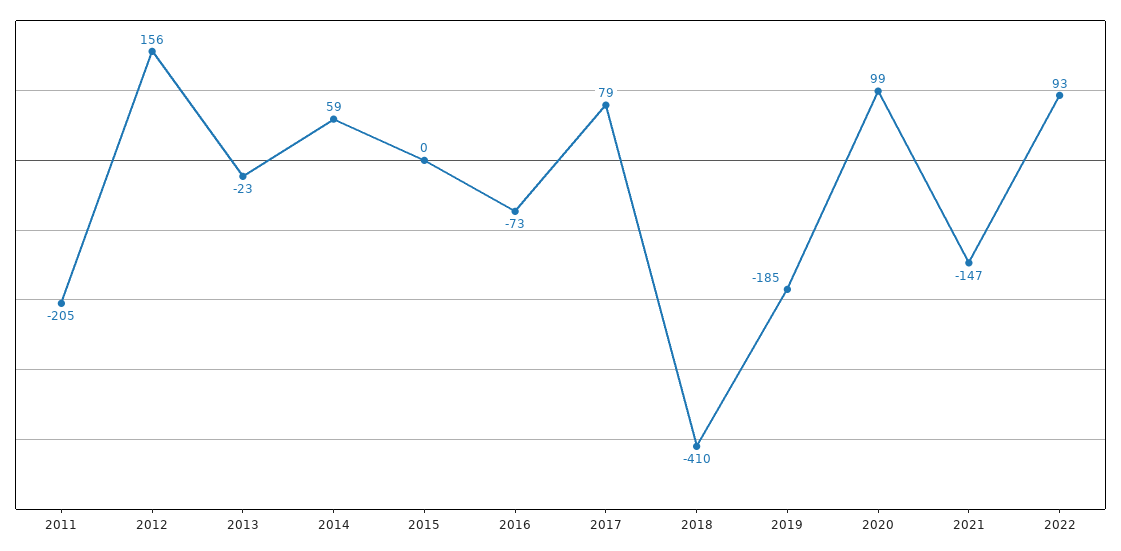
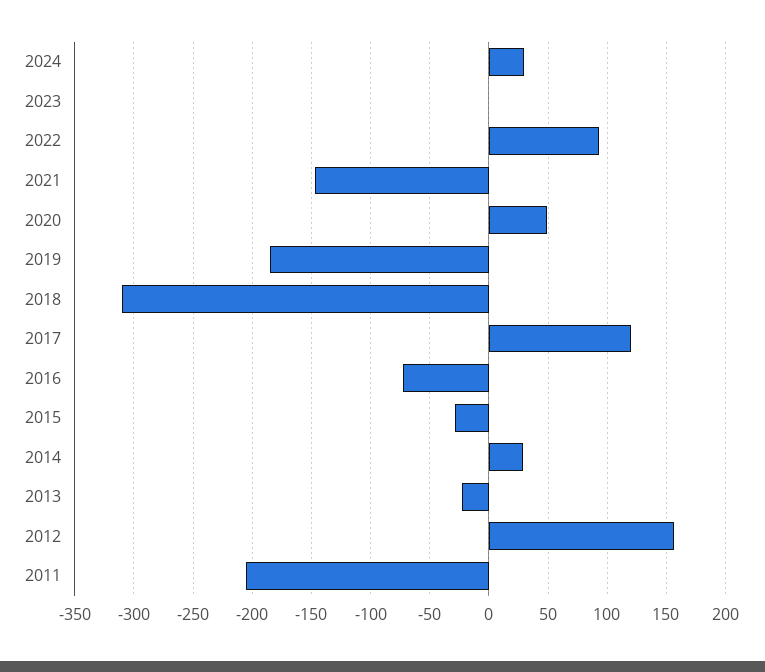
2014: 59 -> 30
2015: 0 -> -30
2017: 79 -> 120
2018: -410 -> -310
2020: 99 -> 50
2024: none -> 30
2023: none -> 0

